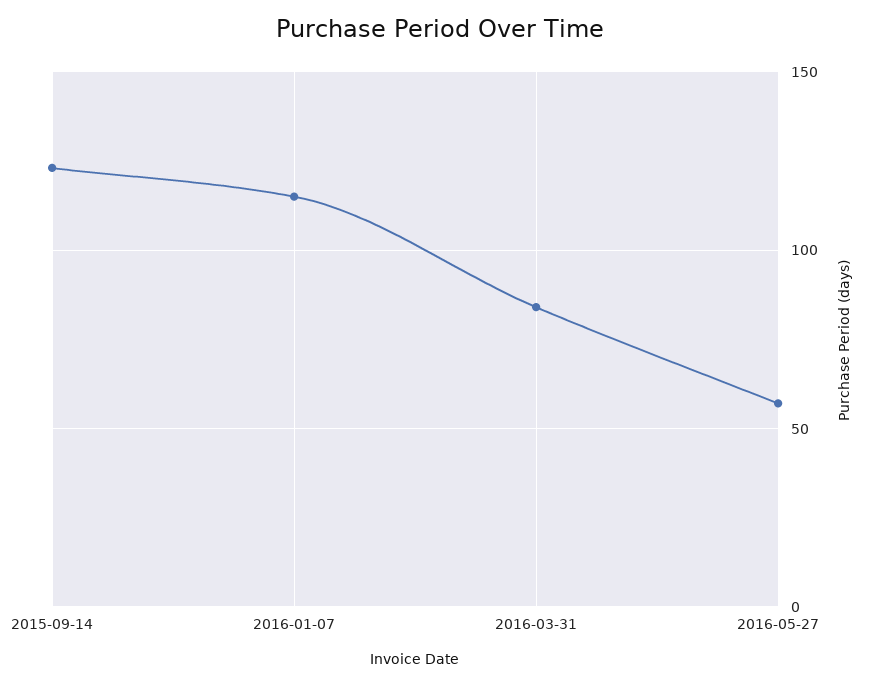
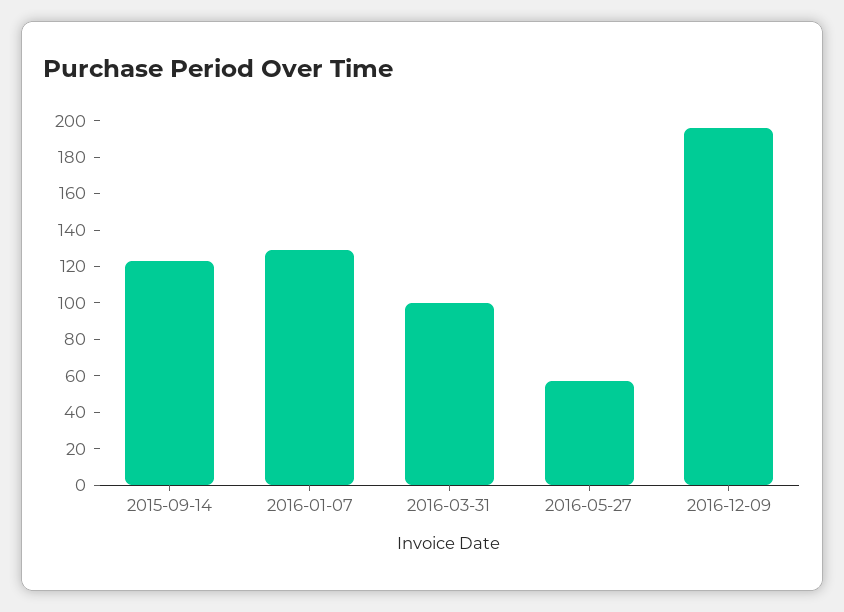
2016-01-07: 115 -> 130
2016-03-31: 85 -> 100
2016-12-09: none -> 195

